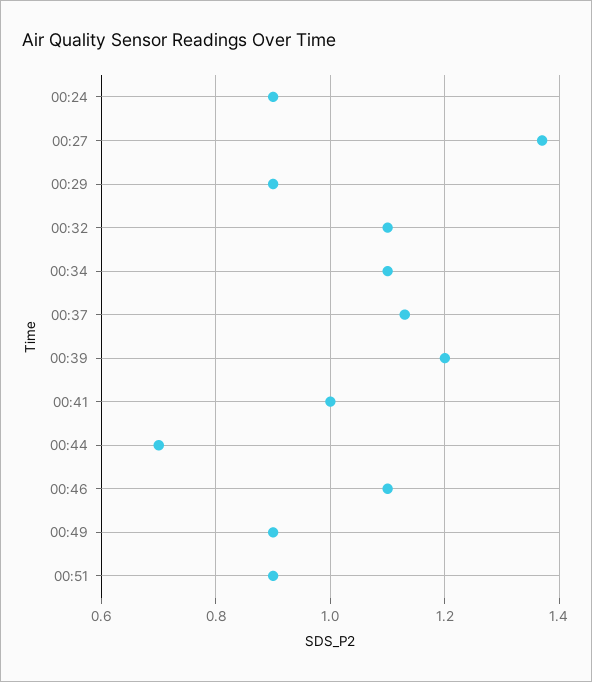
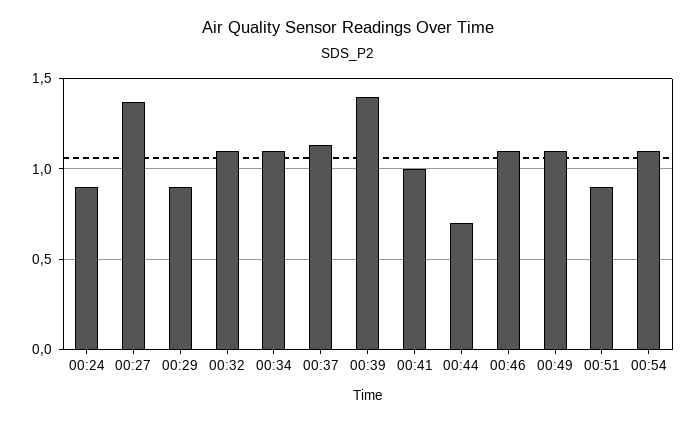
00:39: 1.2 -> 1.4
00:49: 0.9 -> 1.1
00:54: none -> 1.1

